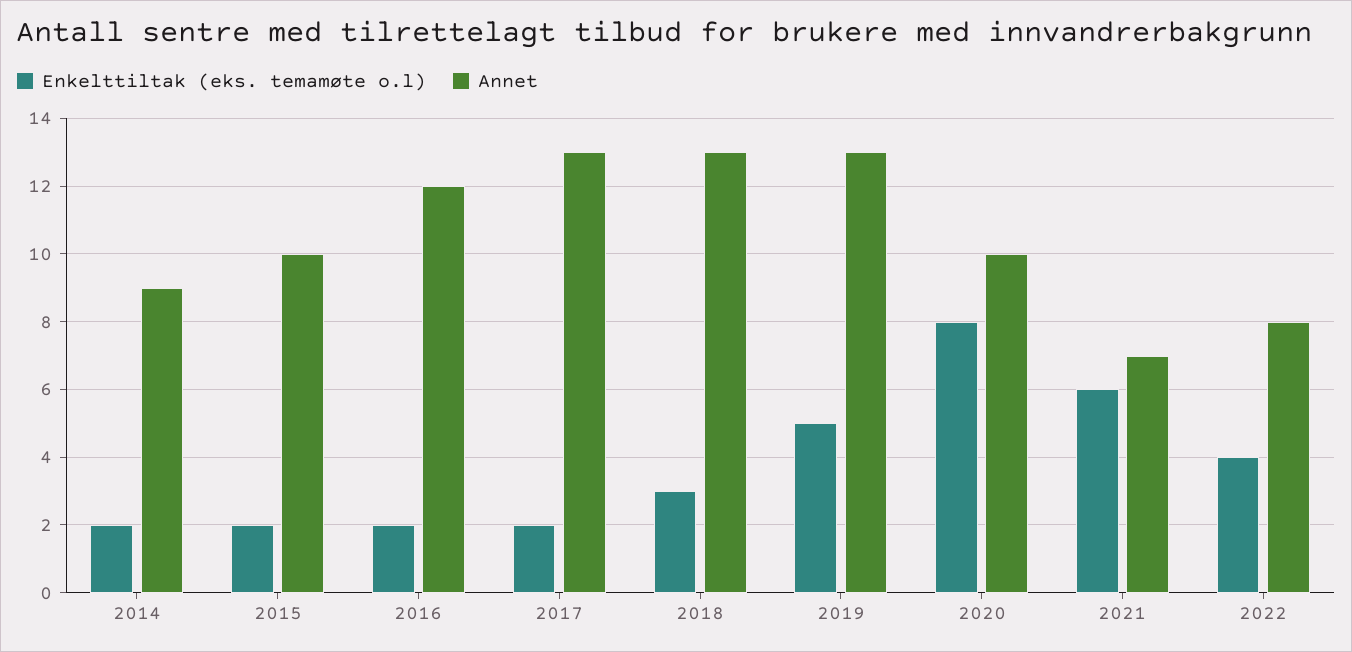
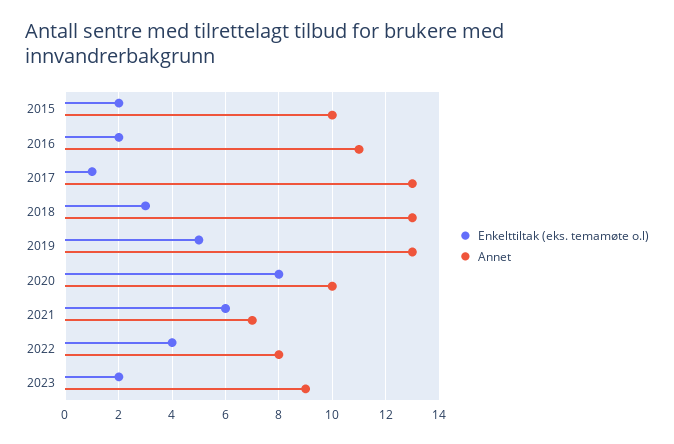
Enkelttiltak (eks. temamøte o.l), 2014: 2 -> none
Annet, 2014: 9 -> none
Annet, 2016: 12 -> 11
Enkelttiltak (eks. temamøte o.l), 2017: 2 -> 1
Enkelttiltak (eks. temamøte o.l), 2023: none -> 2
Annet, 2023: none -> 9

